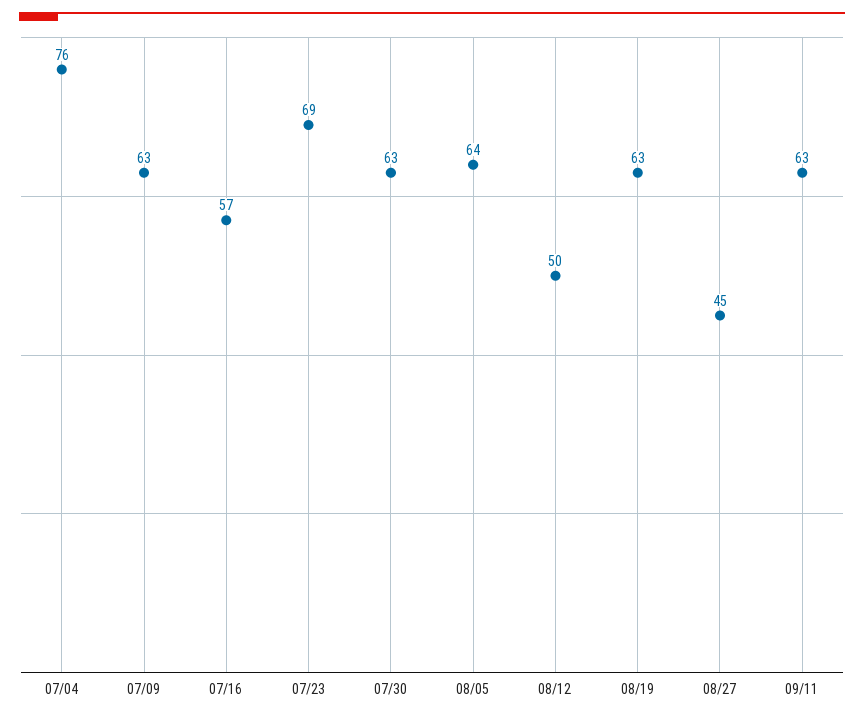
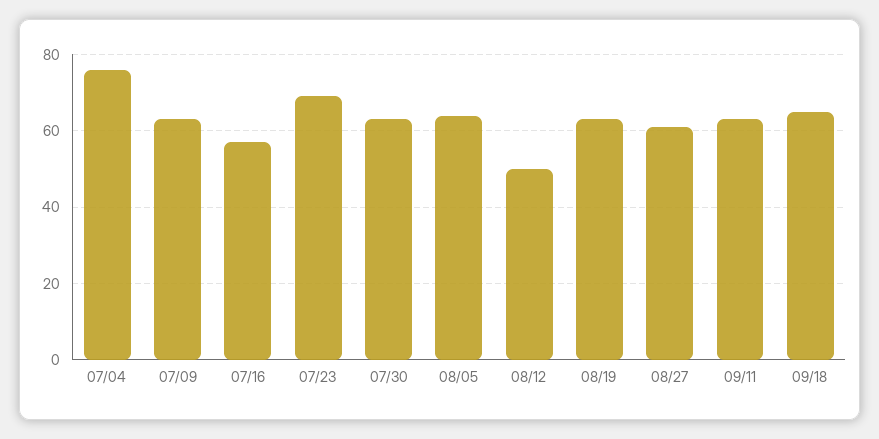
08/27: 45 -> 60
09/18: none -> 65

